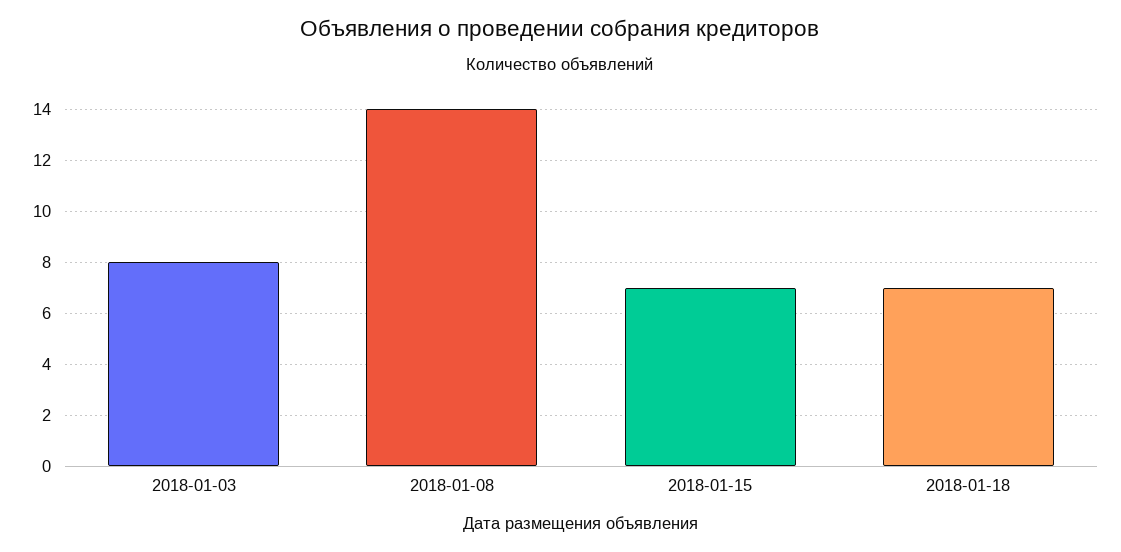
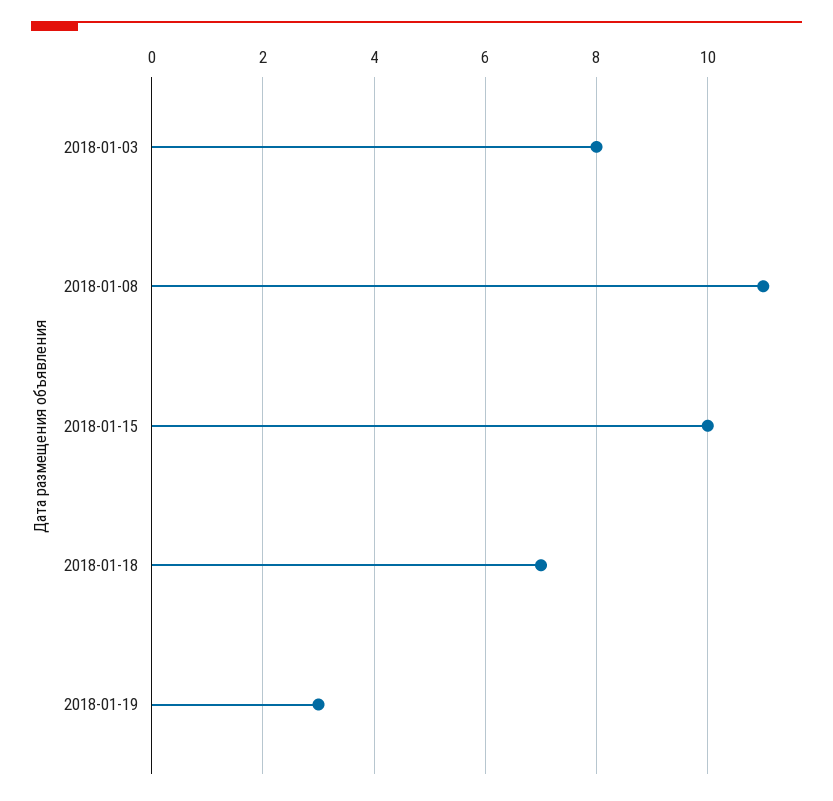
2018-01-08: 14 -> 11
2018-01-15: 7 -> 10
2018-01-19: none -> 3

